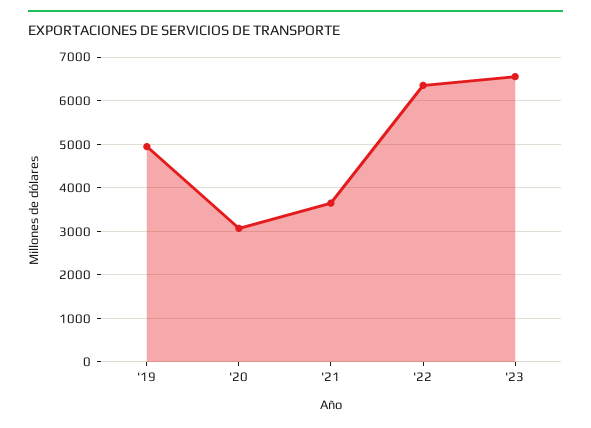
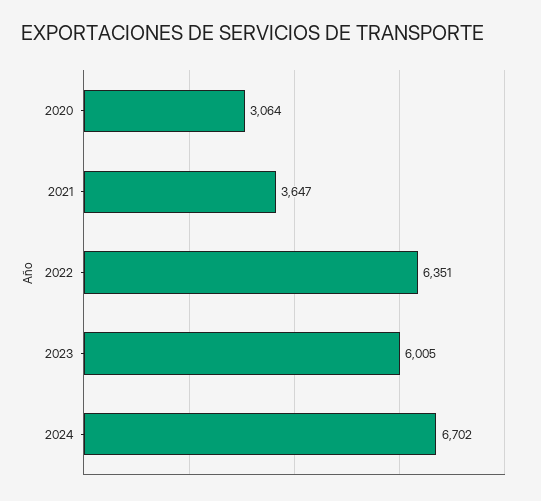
'19: 5000 -> none
'23: 6600 -> 6005
2024: none -> 6702

